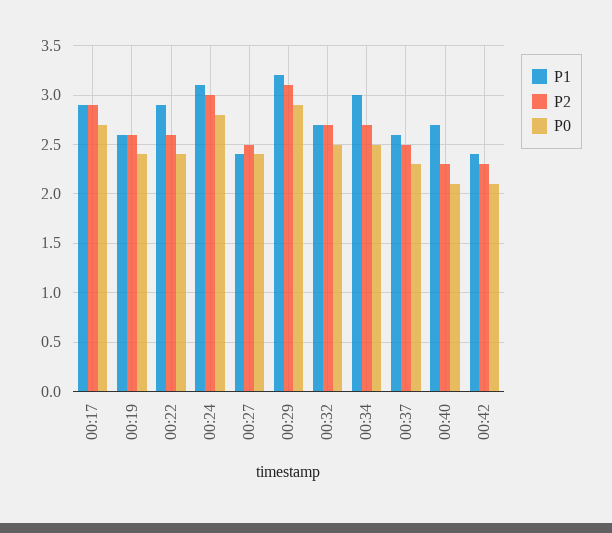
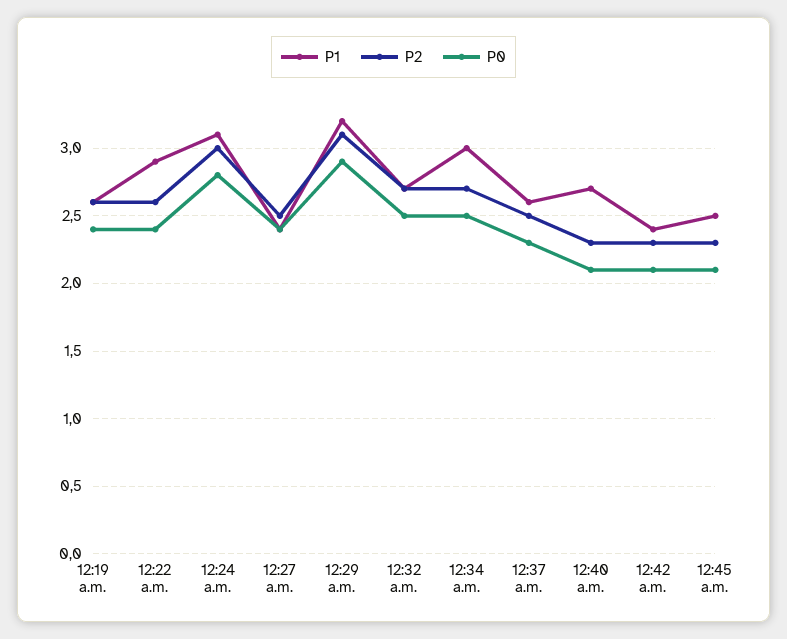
P1, 00:17: 2.9 -> none
P2, 00:17: 2.9 -> none
P0, 00:17: 2.7 -> none
P1, 12:45 a.m.: none -> 2.5
P2, 12:45 a.m.: none -> 2.3
P0, 12:45 a.m.: none -> 2.1

